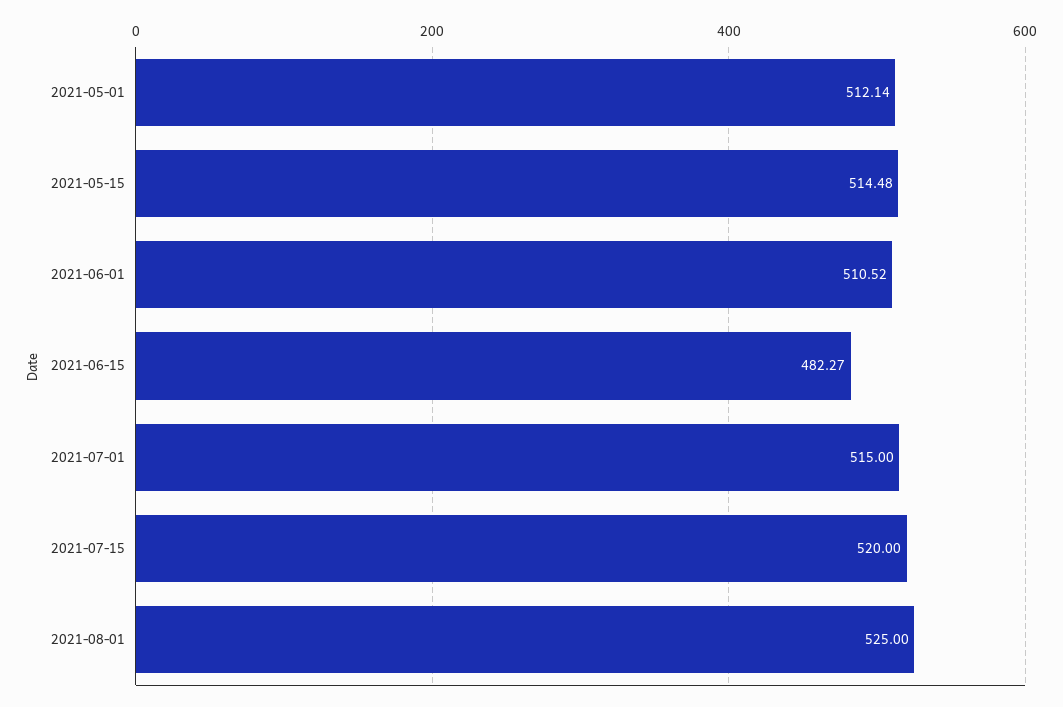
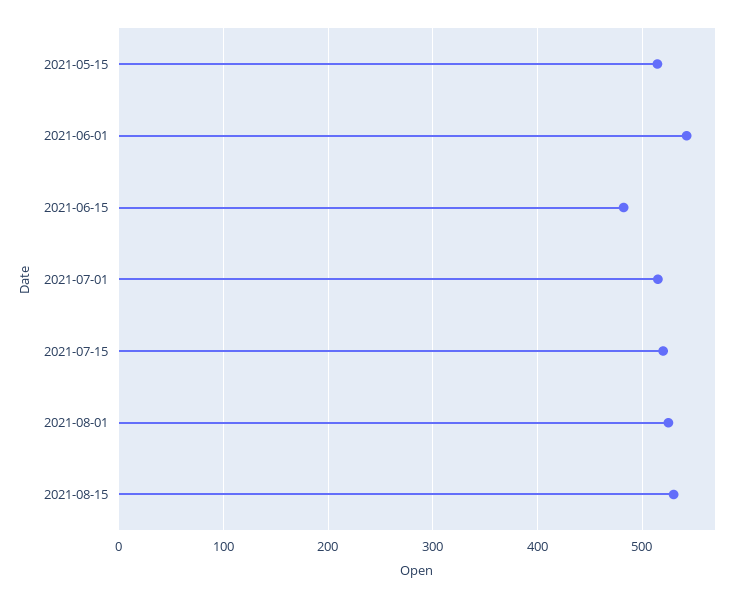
2021-05-01: 512.14 -> none
2021-06-01: 510.52 -> 540
2021-08-15: none -> 530

